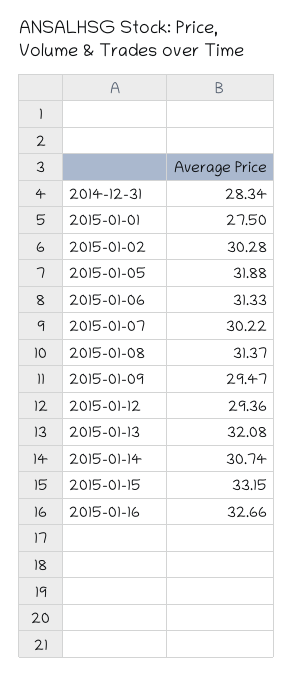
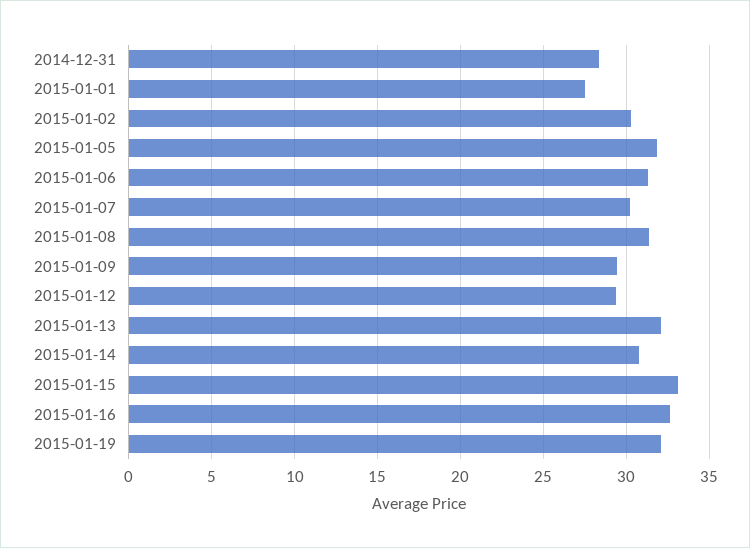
2015-01-19: none -> 32

